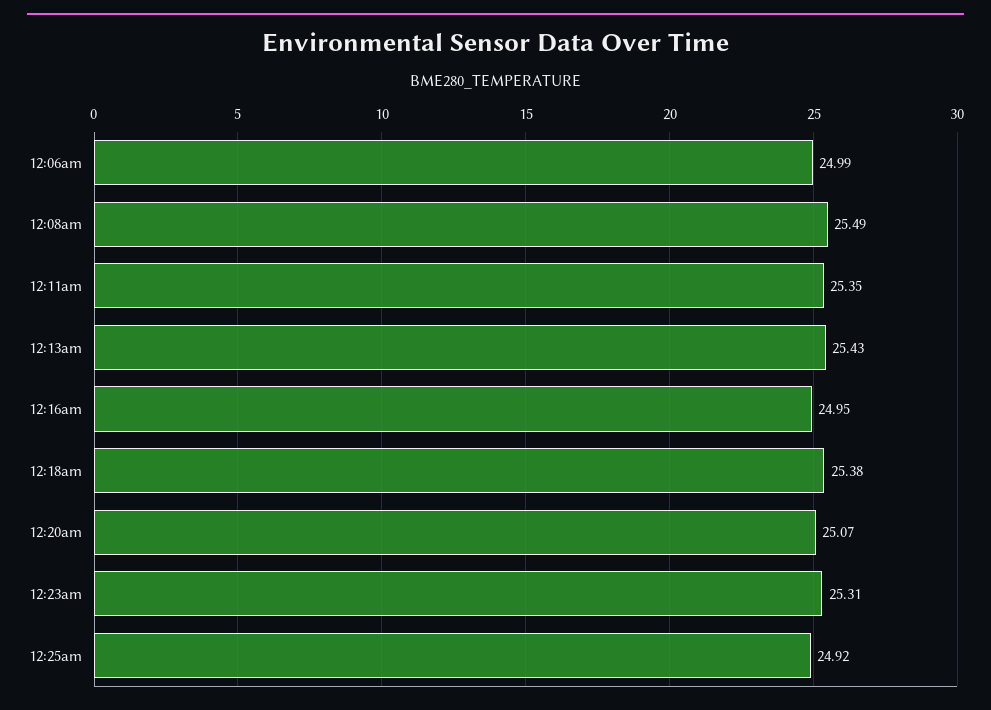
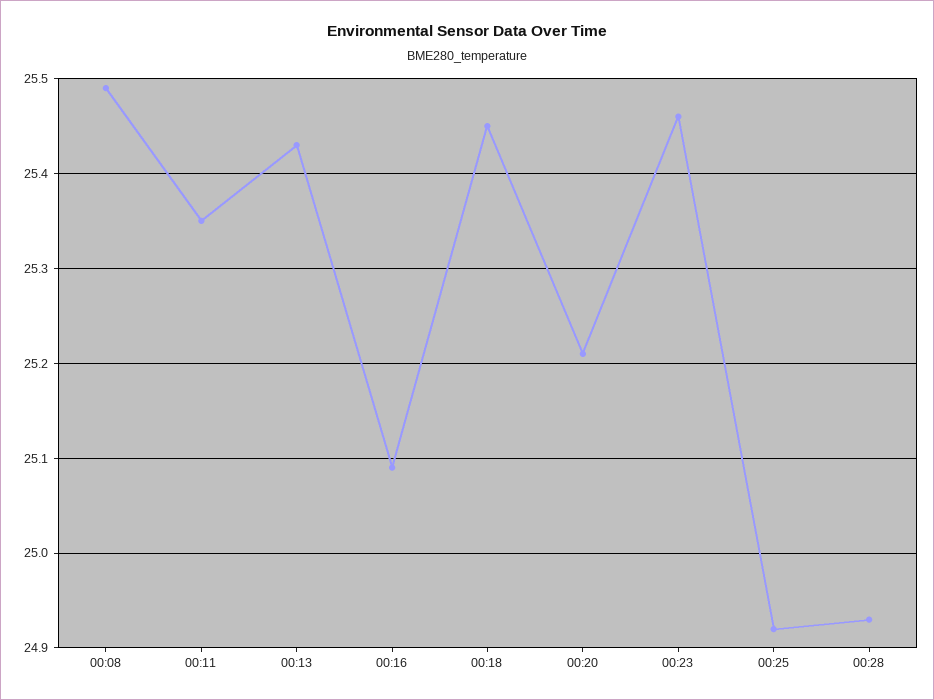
12:06am: 24.99 -> none
12:16am: 24.95 -> 25.09
12:18am: 25.38 -> 25.45
12:20am: 25.07 -> 25.21
12:23am: 25.31 -> 25.46
00:28: none -> 24.93

